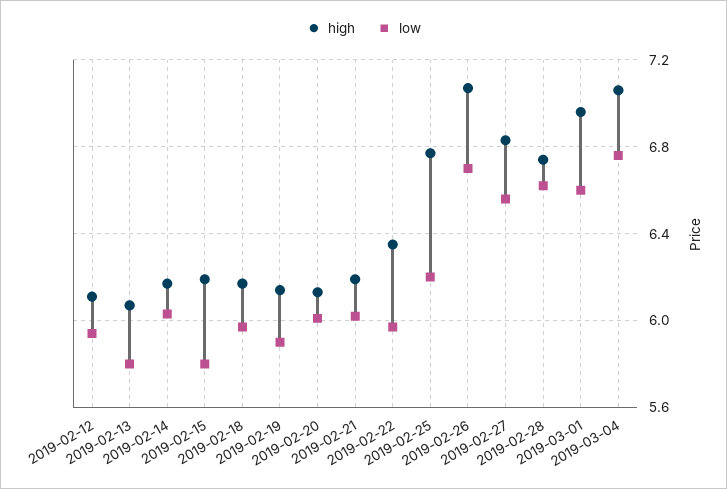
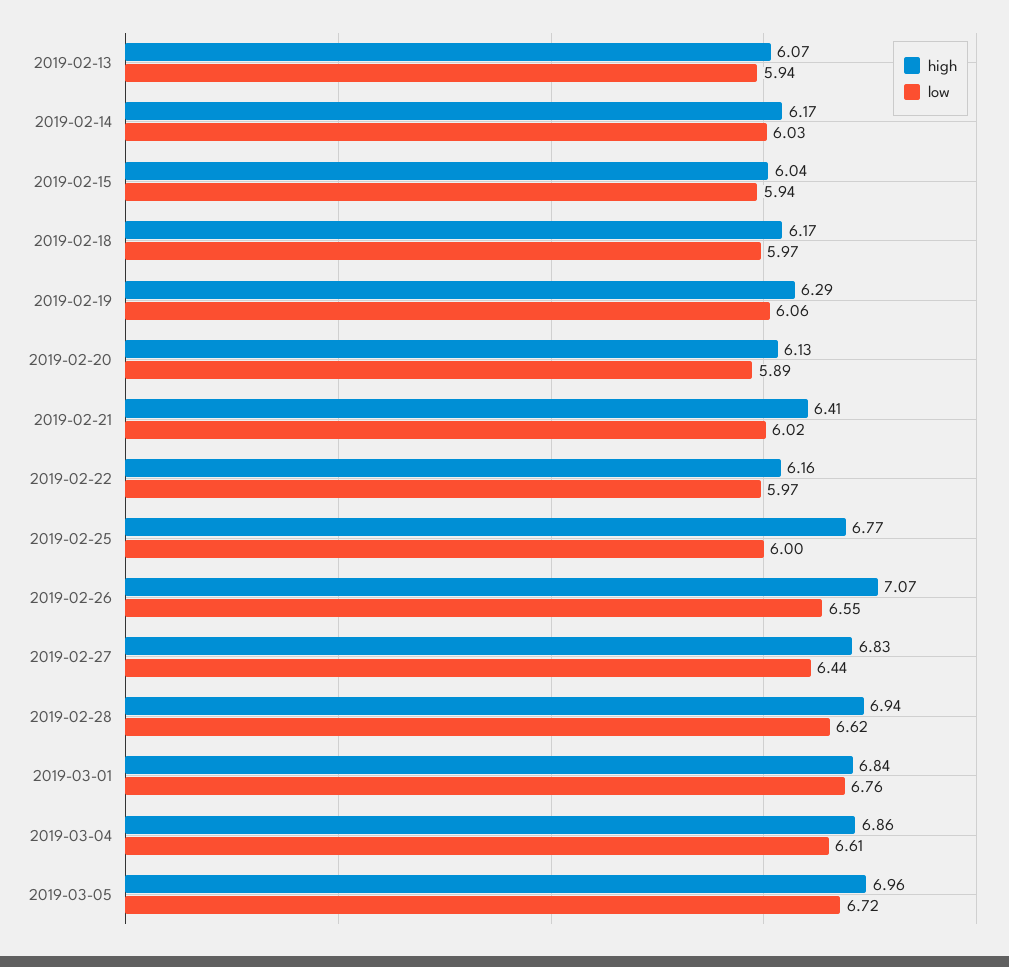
high, 2019-02-12: 6.1 -> none
low, 2019-02-12: 5.95 -> none
low, 2019-02-13: 5.8 -> 5.94
high, 2019-02-15: 6.2 -> 6.04
low, 2019-02-15: 5.8 -> 5.94
high, 2019-02-19: 6.15 -> 6.29
low, 2019-02-19: 5.9 -> 6.06
low, 2019-02-20: 6 -> 5.89
high, 2019-02-21: 6.2 -> 6.41
high, 2019-02-22: 6.35 -> 6.16
low, 2019-02-25: 6.2 -> 6
low, 2019-02-26: 6.7 -> 6.55
low, 2019-02-27: 6.55 -> 6.44
high, 2019-02-28: 6.75 -> 6.94
high, 2019-03-01: 6.95 -> 6.84
low, 2019-03-01: 6.6 -> 6.76
high, 2019-03-04: 7.05 -> 6.86
low, 2019-03-04: 6.75 -> 6.61
high, 2019-03-05: none -> 6.96
low, 2019-03-05: none -> 6.72

